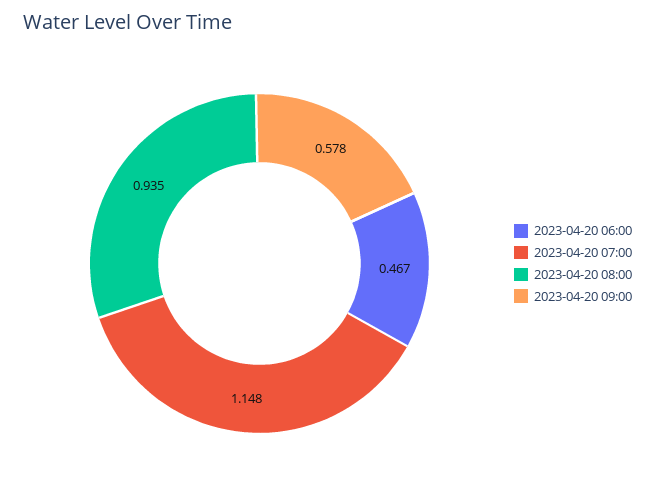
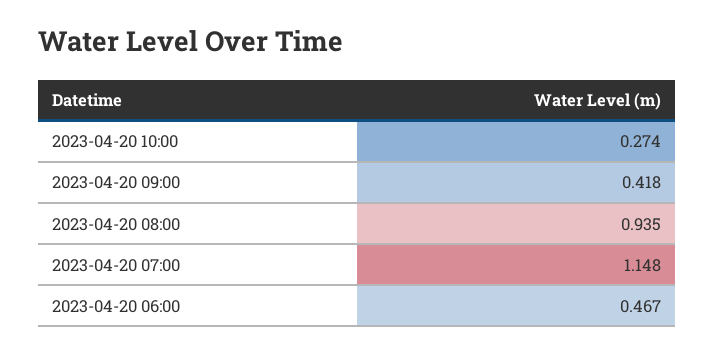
2023-04-20 09:00: 0.578 -> 0.418
2023-04-20 10:00: none -> 0.274

